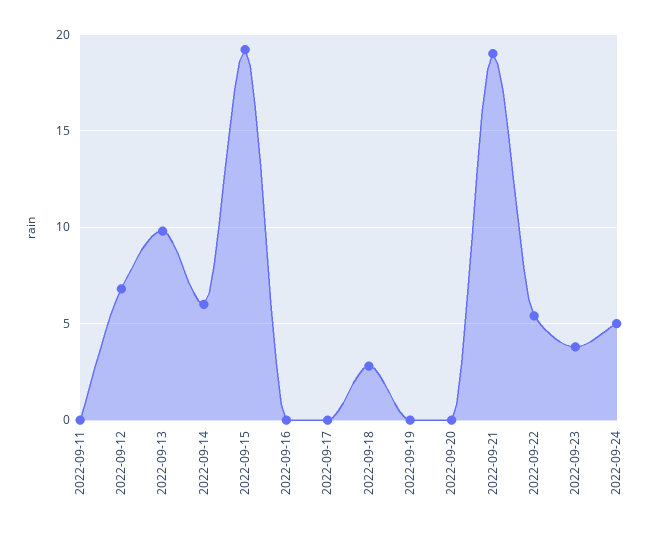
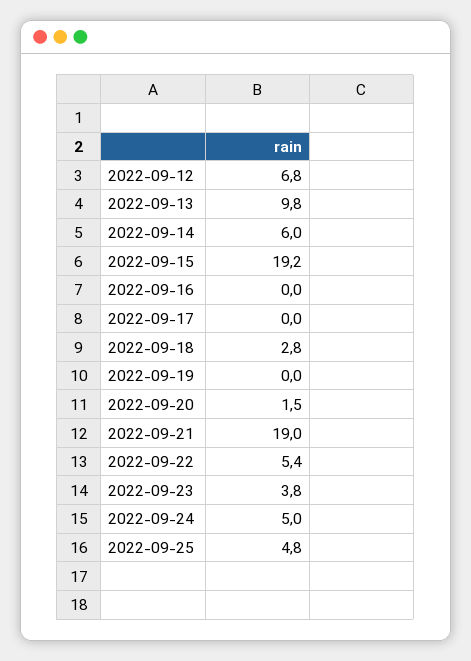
2022-09-11: 0 -> none
2022-09-20: 0 -> 1.5
2022-09-25: none -> 4.8

